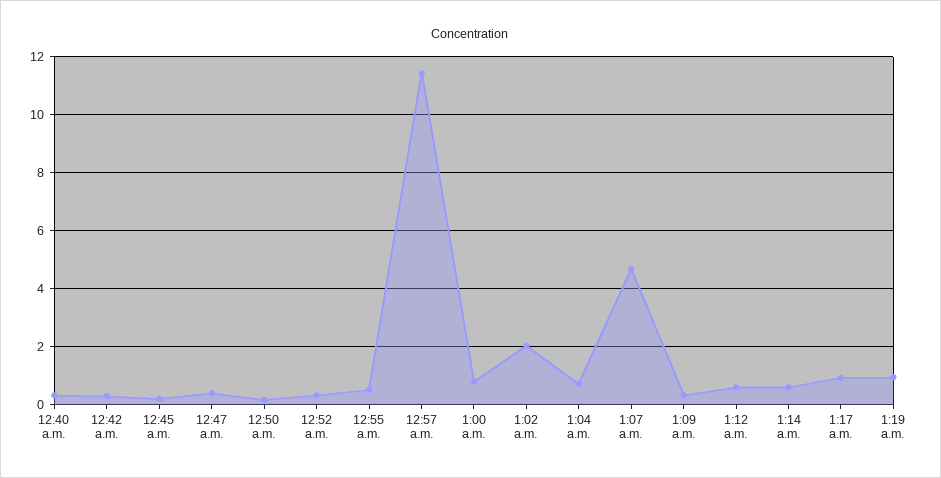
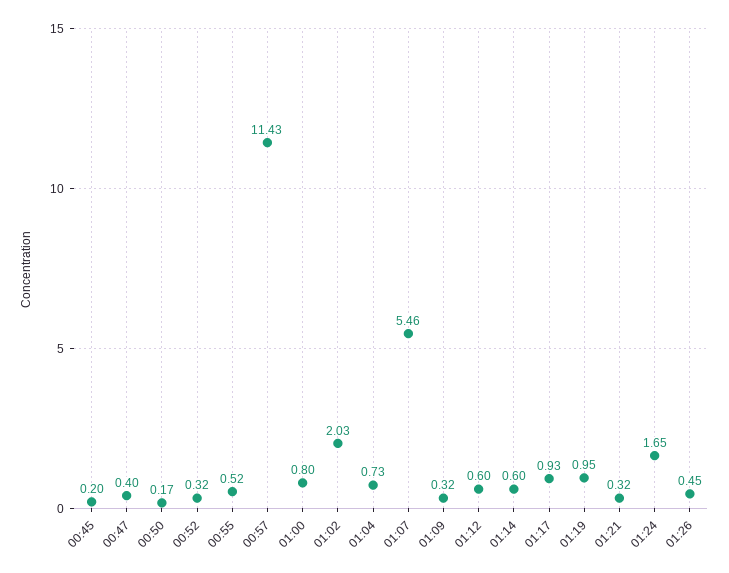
12:40 a.m.: 0.25 -> none
12:42 a.m.: 0.25 -> none
1:07 a.m.: 4.75 -> 5.46
01:21: none -> 0.32
01:24: none -> 1.65
01:26: none -> 0.45

